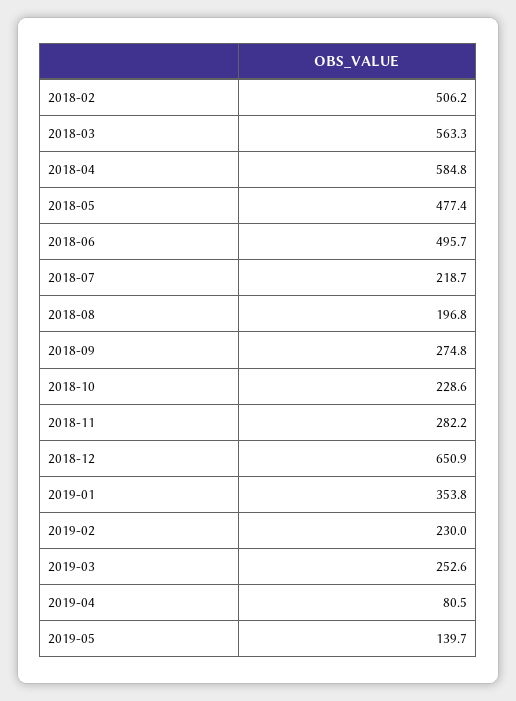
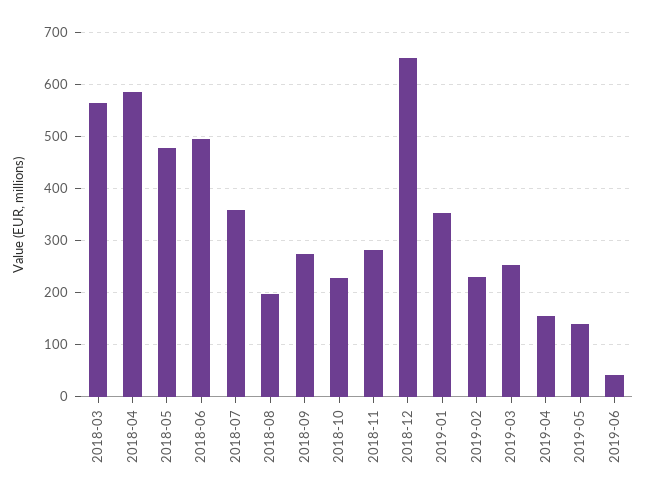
2018-02: 506.2 -> none
2018-07: 218.7 -> 360
2019-04: 80.5 -> 160
2019-06: none -> 40

